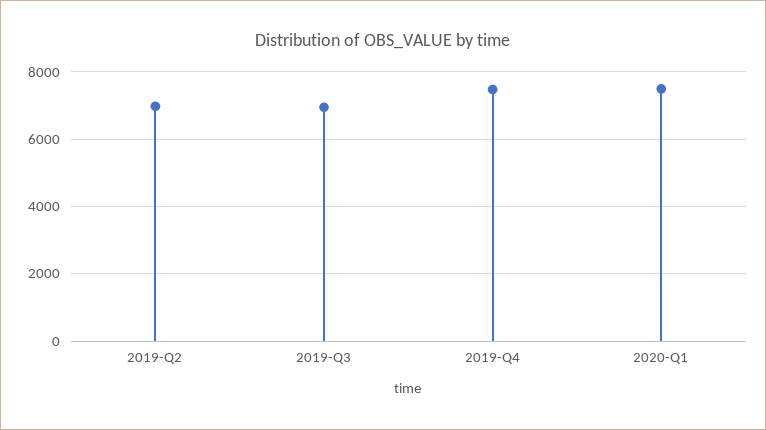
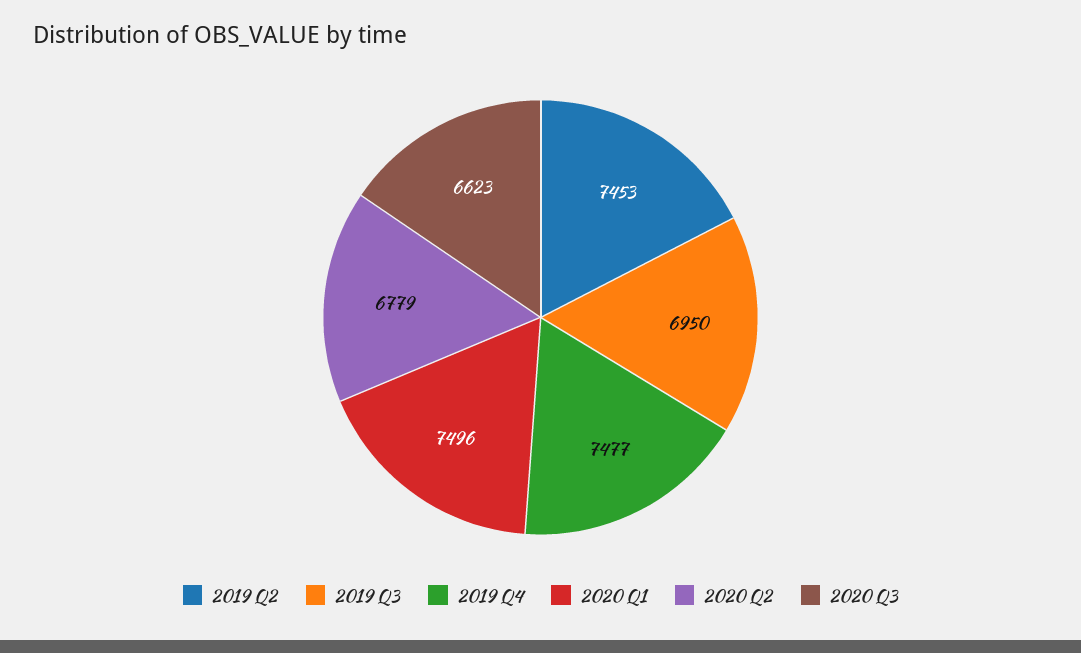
2019-Q2: 7000 -> 7453
2020 Q2: none -> 6779
2020 Q3: none -> 6623

